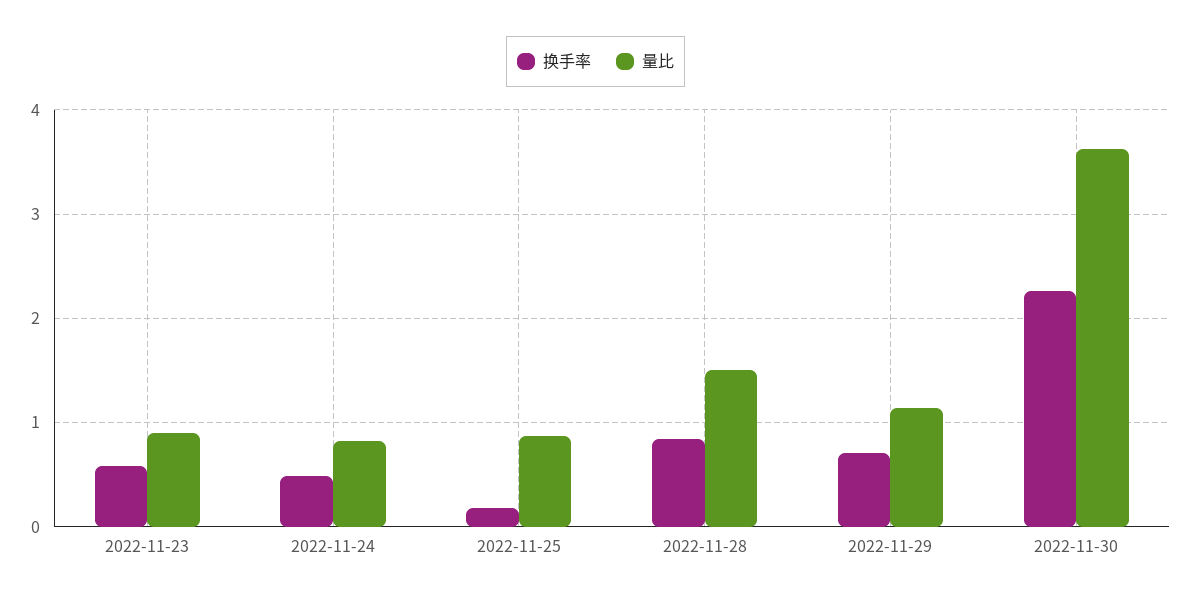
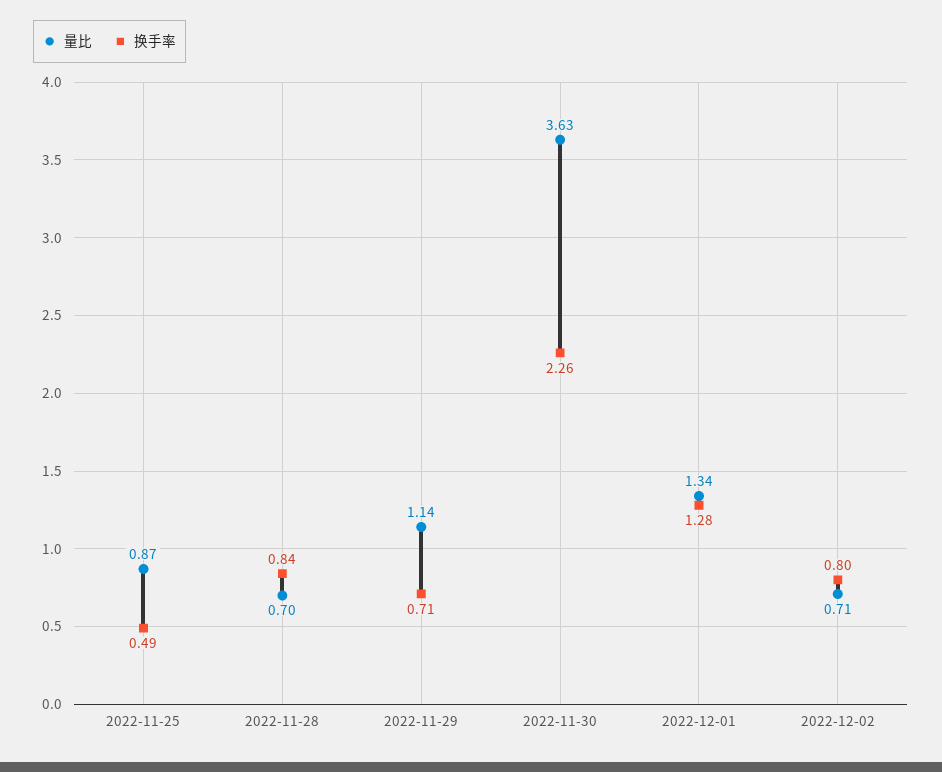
换手率, 2022-11-23: 0.6 -> none
量比, 2022-11-23: 0.9 -> none
换手率, 2022-11-24: 0.5 -> none
量比, 2022-11-24: 0.8 -> none
换手率, 2022-11-25: 0.2 -> 0.49
量比, 2022-11-28: 1.5 -> 0.7
量比, 2022-12-01: none -> 1.34
换手率, 2022-12-01: none -> 1.28
量比, 2022-12-02: none -> 0.71
换手率, 2022-12-02: none -> 0.8

